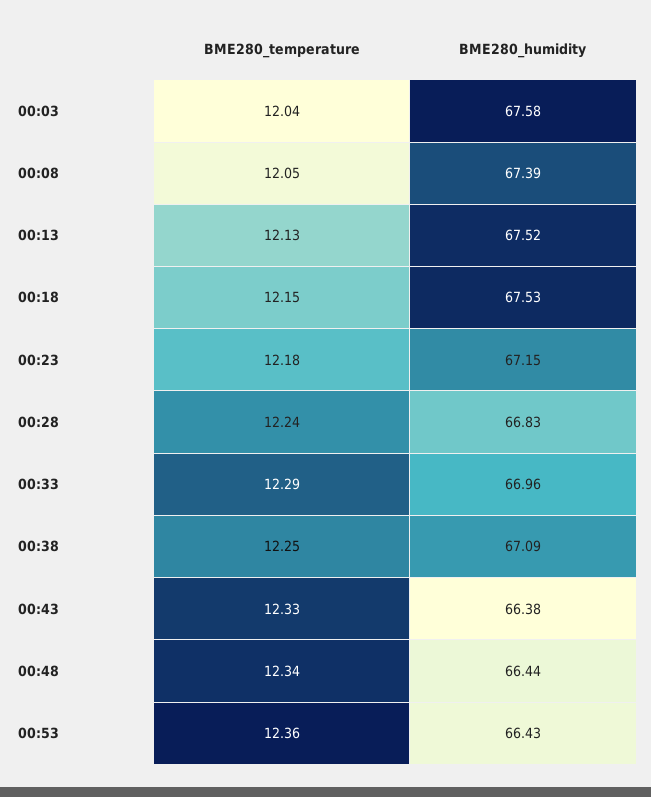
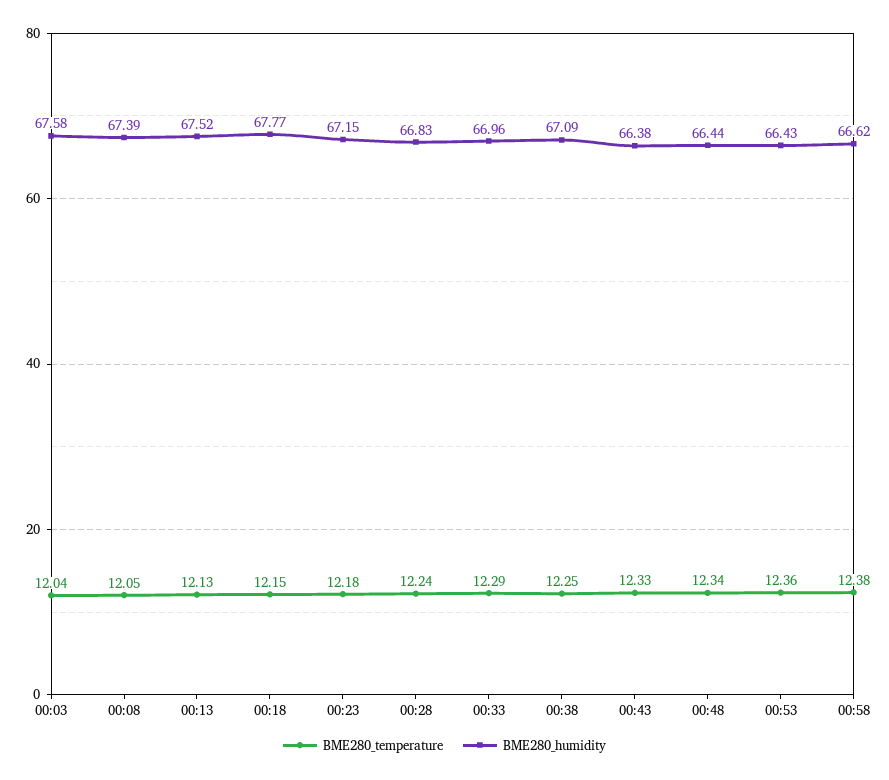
BME280_humidity, 00:18: 67.53 -> 67.77
BME280_temperature, 00:58: none -> 12.38
BME280_humidity, 00:58: none -> 66.62

